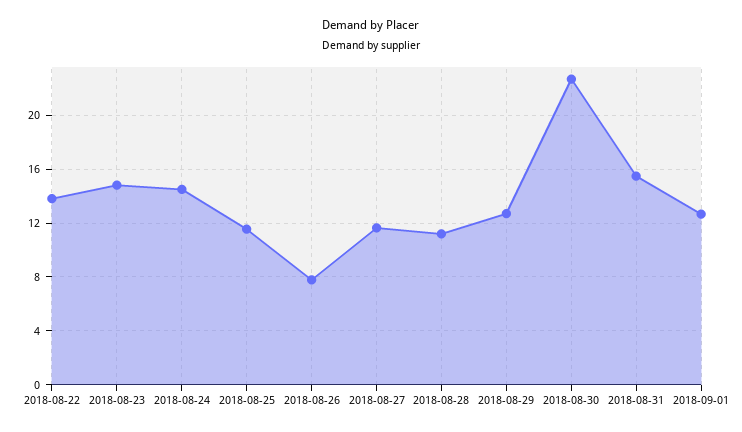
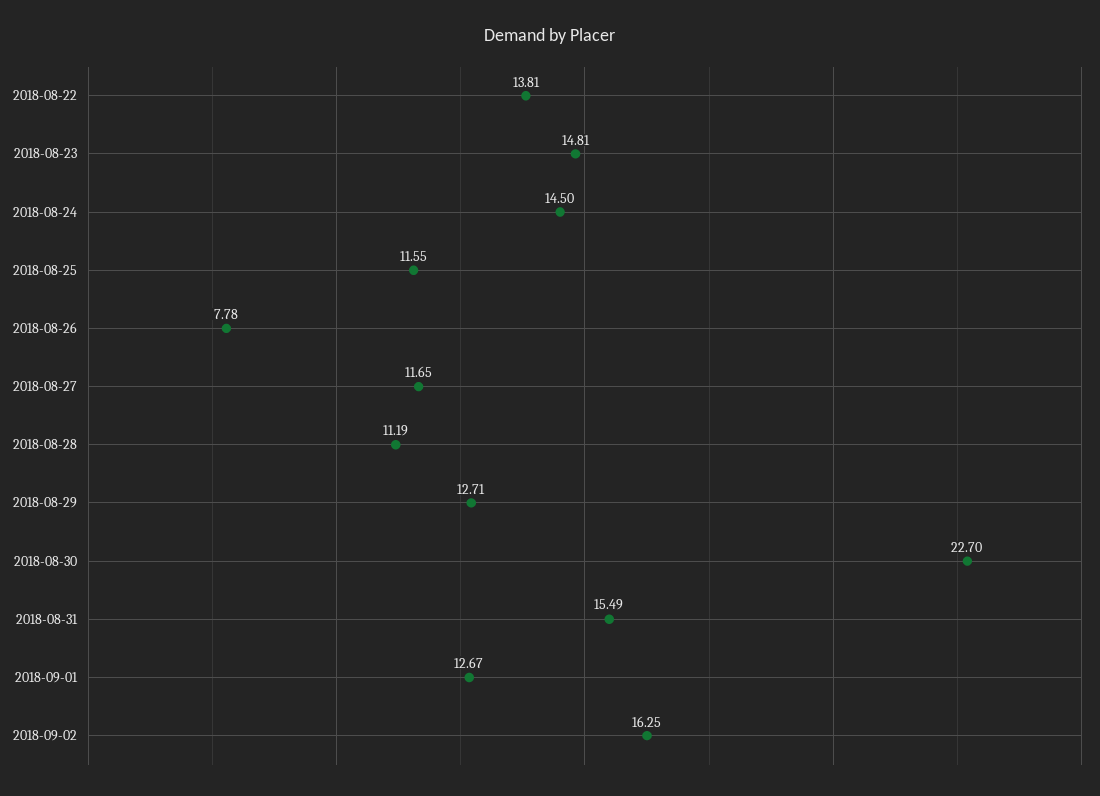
2018-09-02: none -> 16.25

